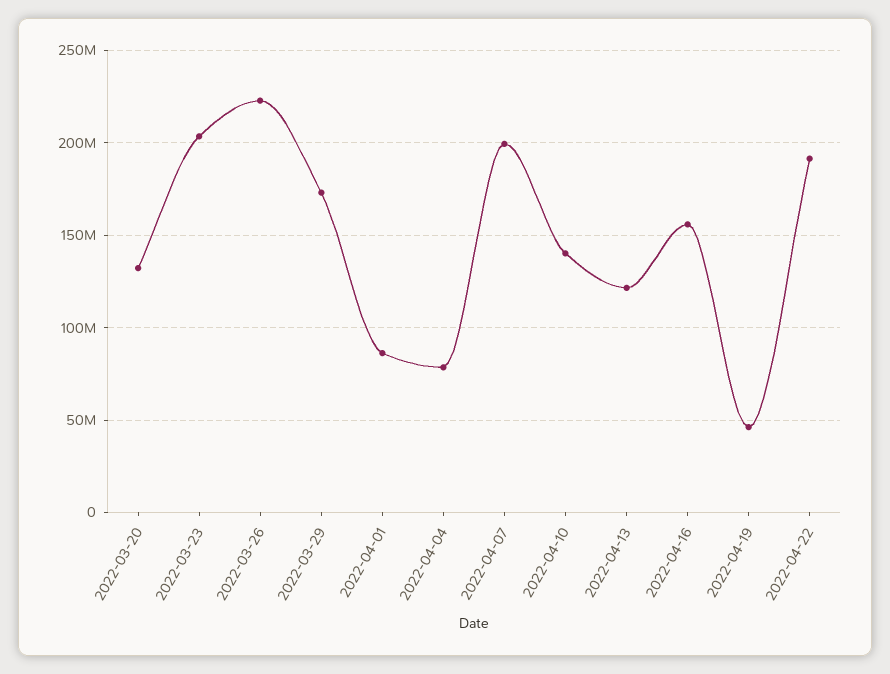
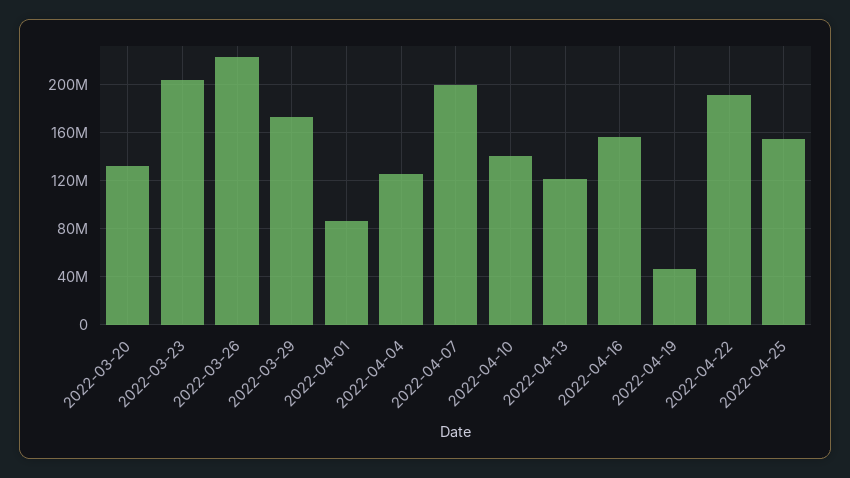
2022-04-04: 80000000 -> 125000000
2022-04-25: none -> 155000000

